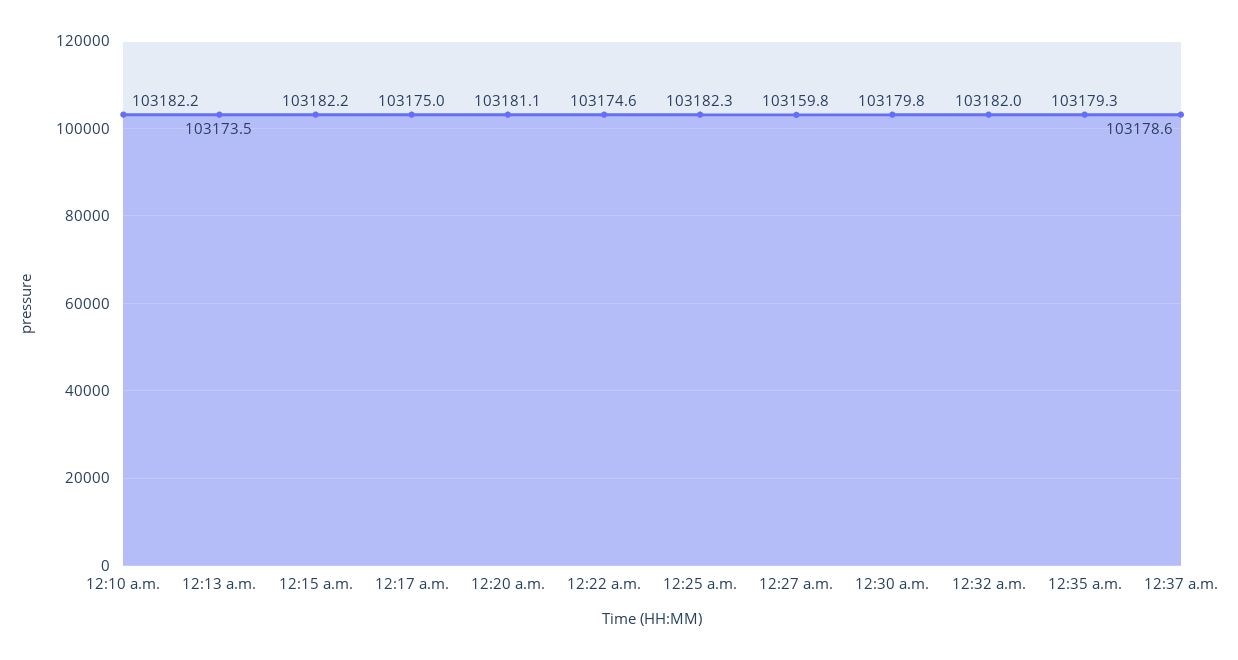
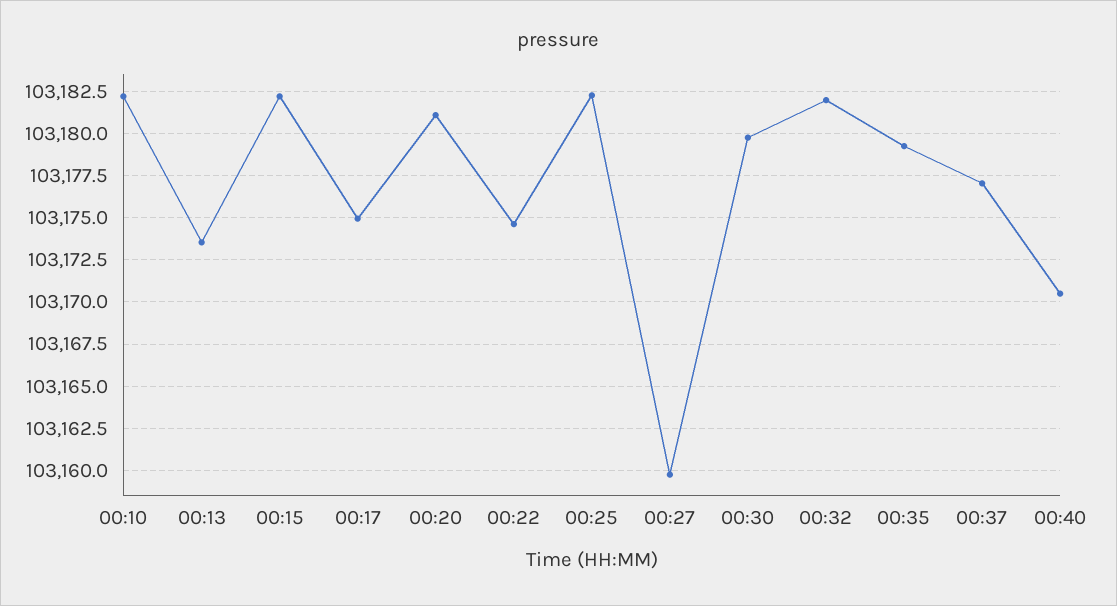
12:37 a.m.: 103178.6 -> 103177
00:40: none -> 103170.5

